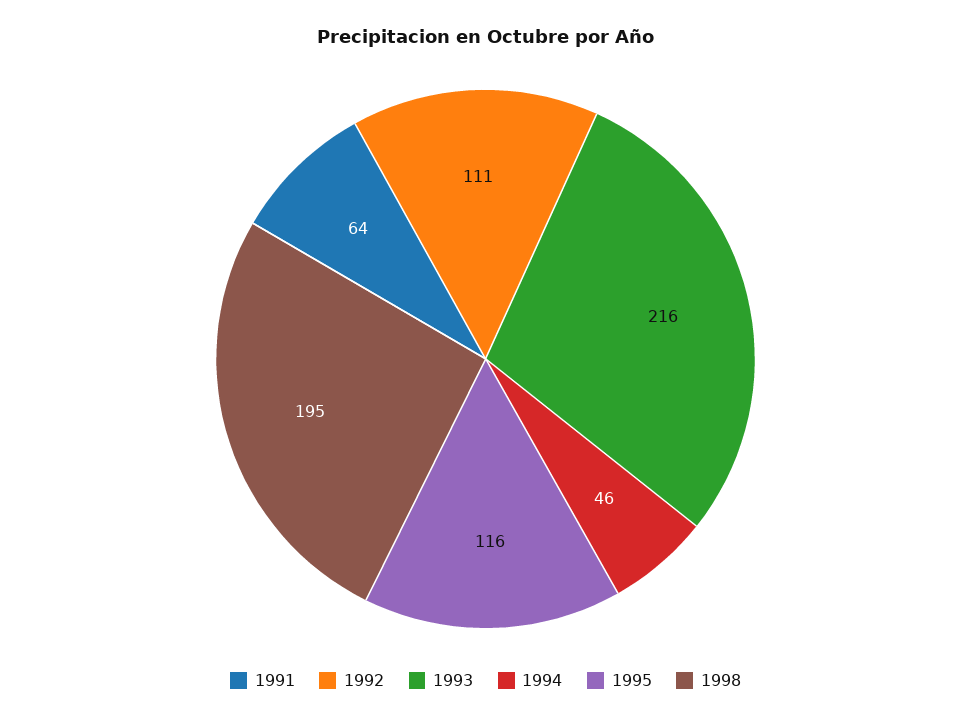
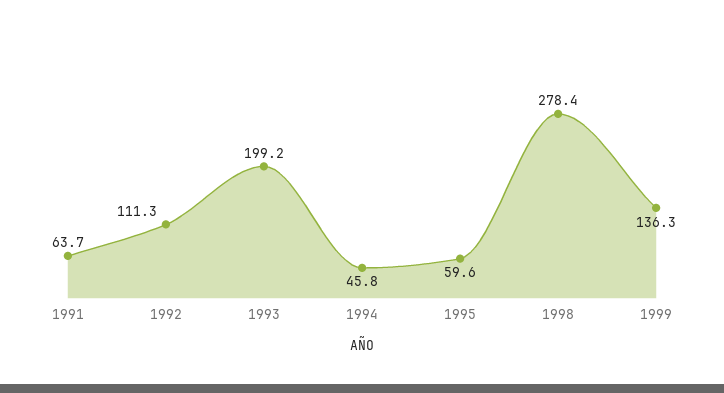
1993: 216 -> 199.2
1995: 116 -> 59.6
1998: 195 -> 278.4
1999: none -> 136.3

